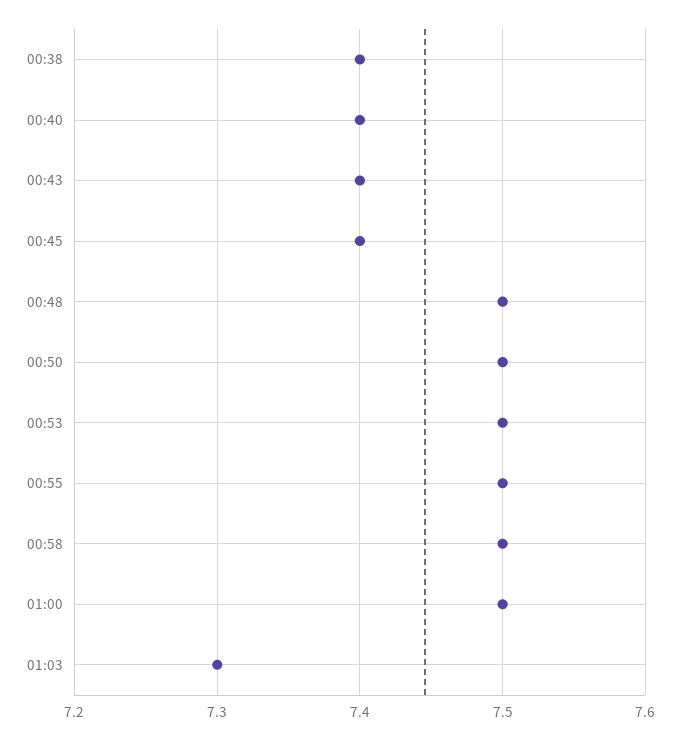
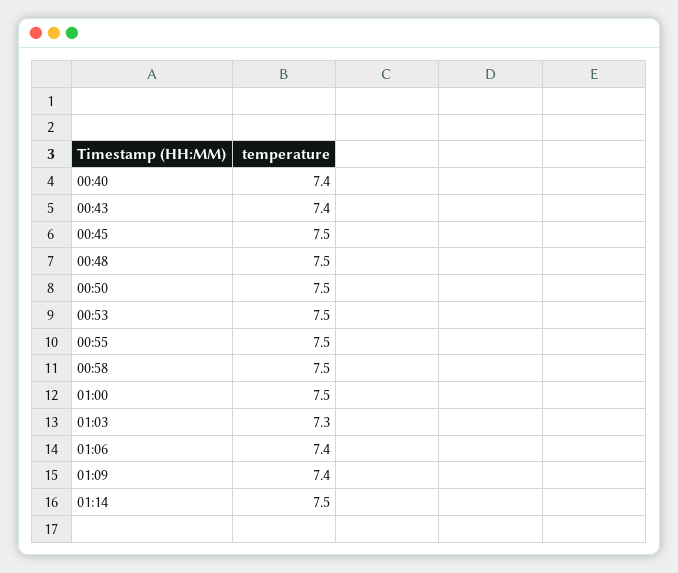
00:38: 7.4 -> none
00:45: 7.4 -> 7.5
01:06: none -> 7.4
01:09: none -> 7.4
01:14: none -> 7.5

